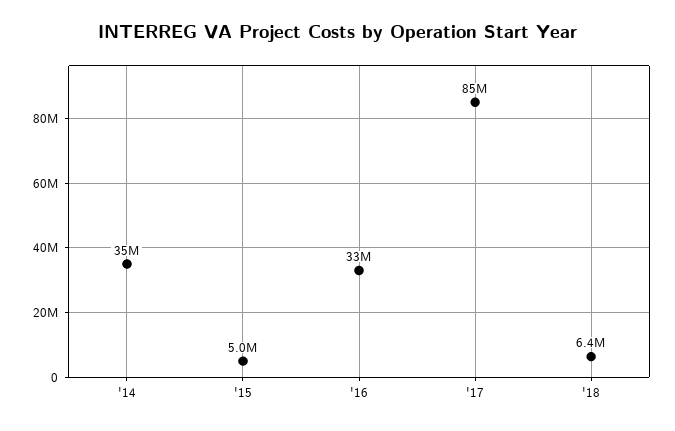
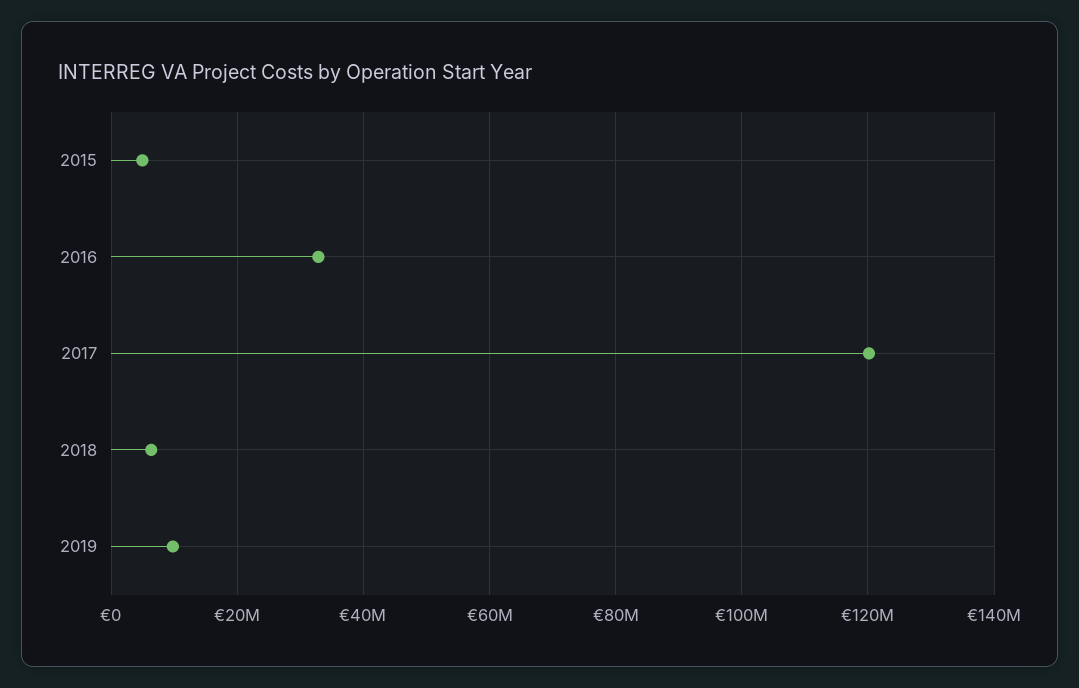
'14: 35000000 -> none
'17: 85000000 -> 120000000
2019: none -> 10000000

